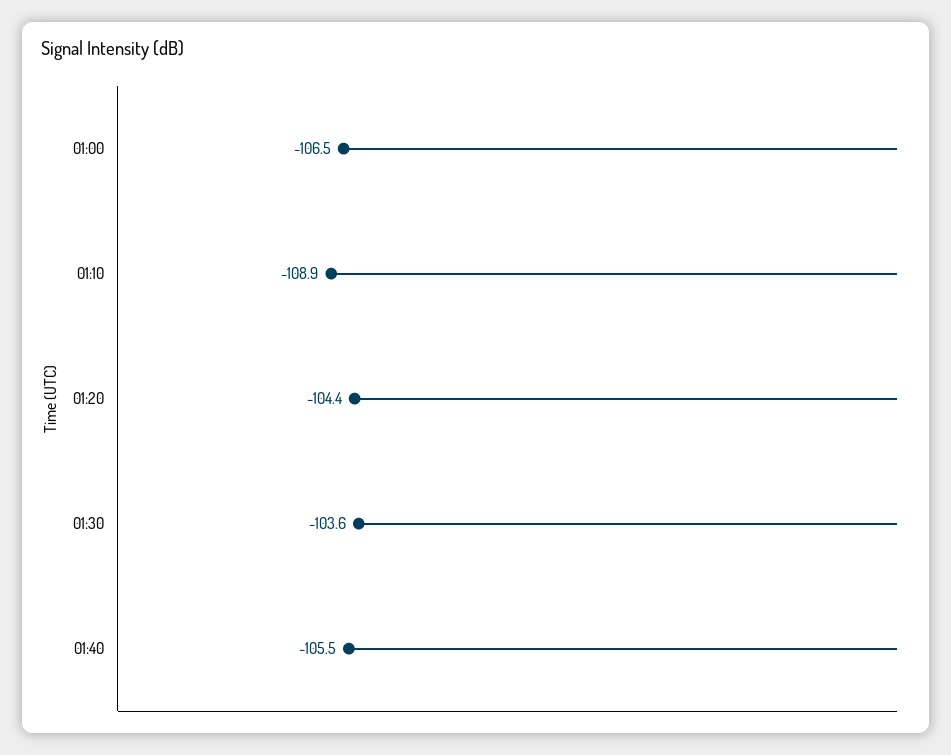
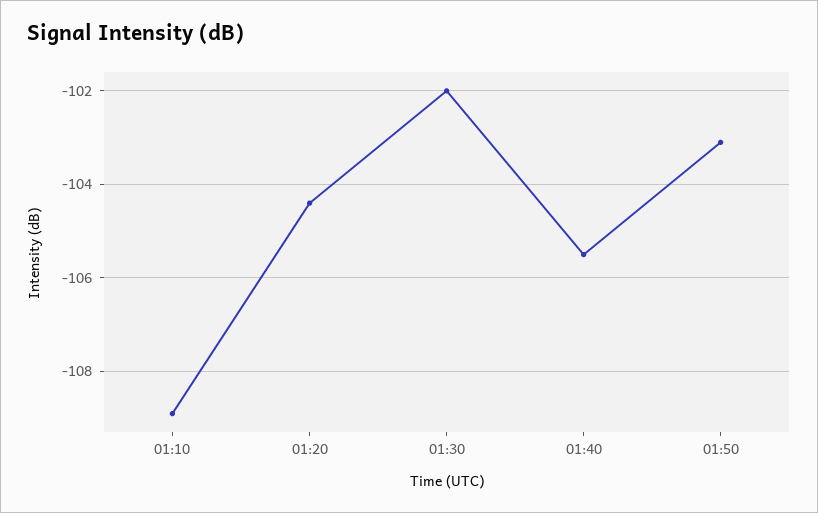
01:00: -106.5 -> none
01:30: -103.6 -> -102
01:50: none -> -103

